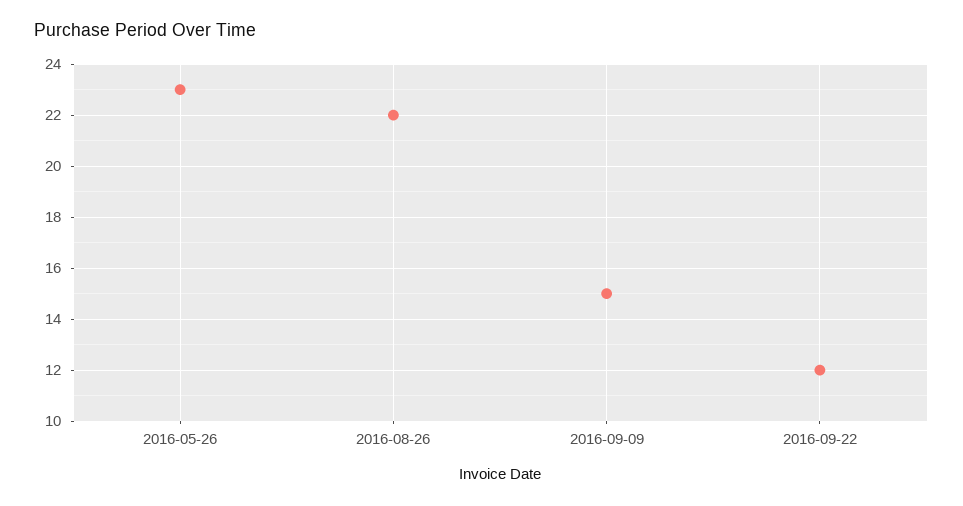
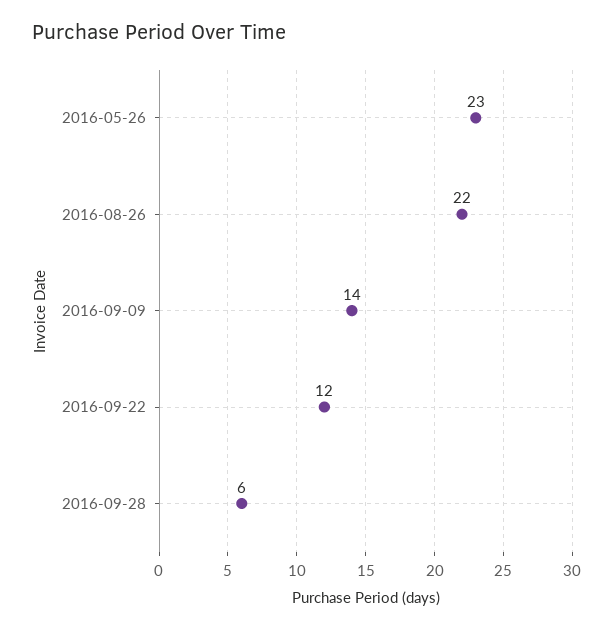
2016-09-09: 15 -> 14
2016-09-28: none -> 6

